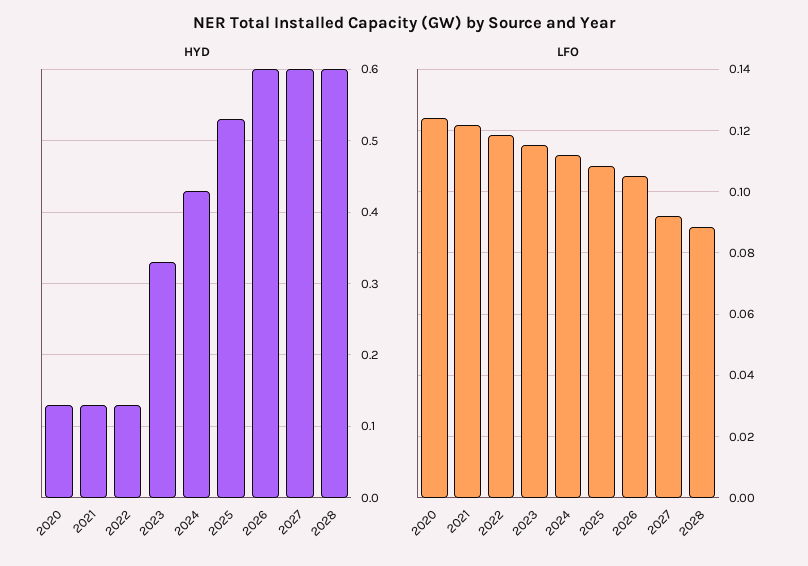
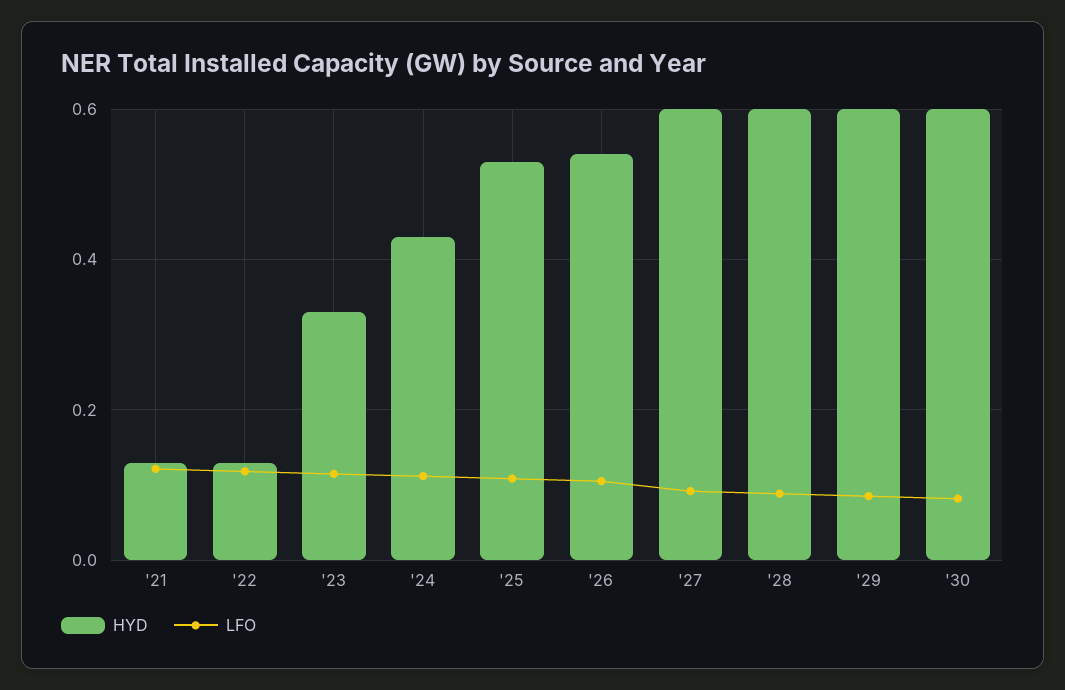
HYD, 2020: 0.13 -> none
HYD, 2026: 0.6 -> 0.54
LFO, 2020: 0.124 -> none
HYD, '29: none -> 0.6
LFO, '29: none -> 0.08
HYD, '30: none -> 0.6
LFO, '30: none -> 0.08

